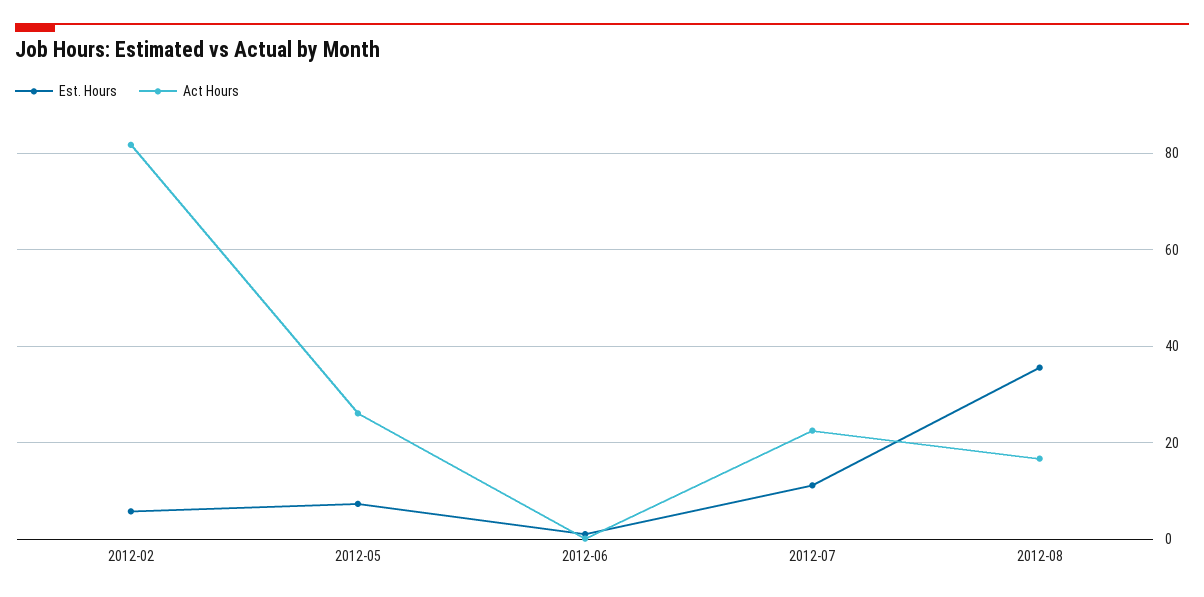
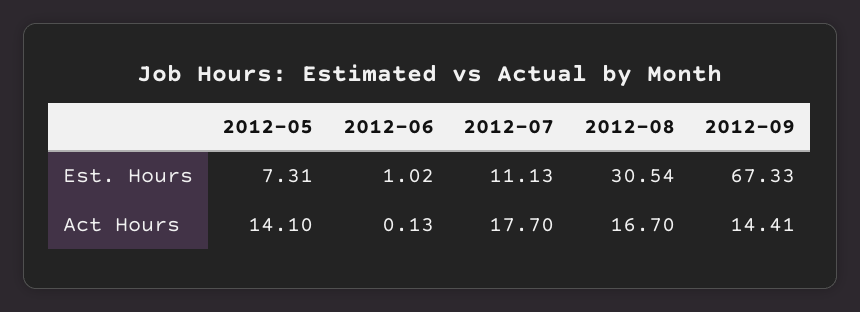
Est. Hours, 2012-02: 6 -> none
Act Hours, 2012-02: 82 -> none
Act Hours, 2012-05: 26 -> 14.1
Act Hours, 2012-07: 22 -> 17.7
Est. Hours, 2012-08: 36 -> 30.54
Est. Hours, 2012-09: none -> 67.33
Act Hours, 2012-09: none -> 14.41

